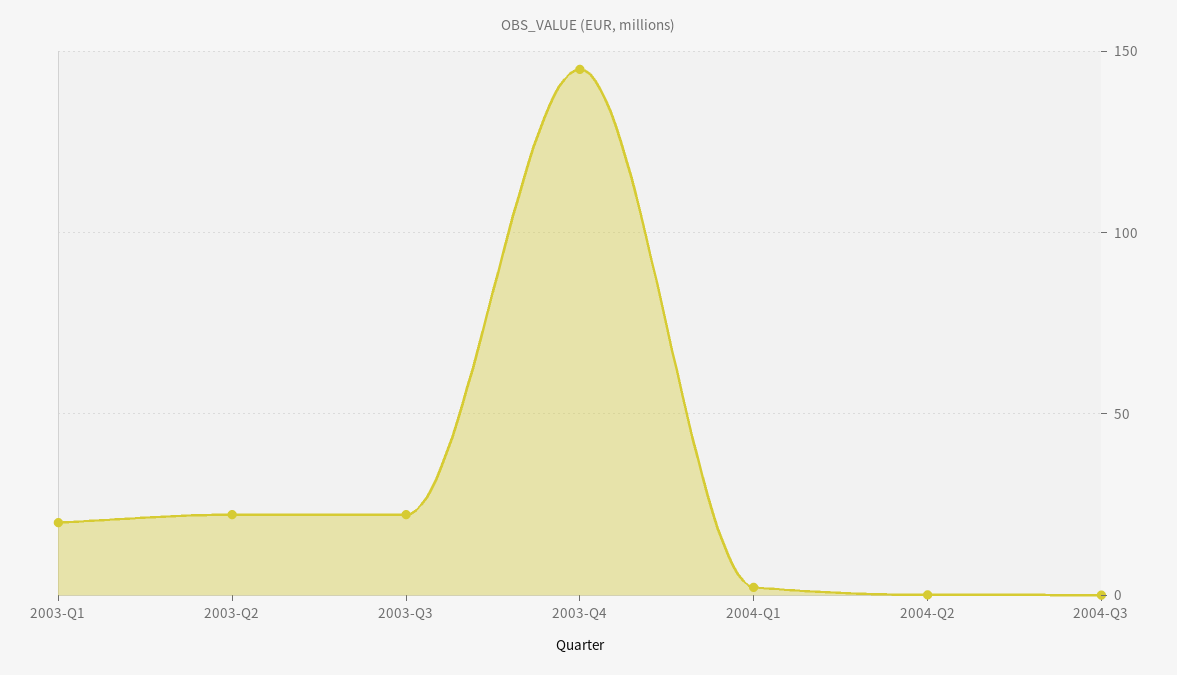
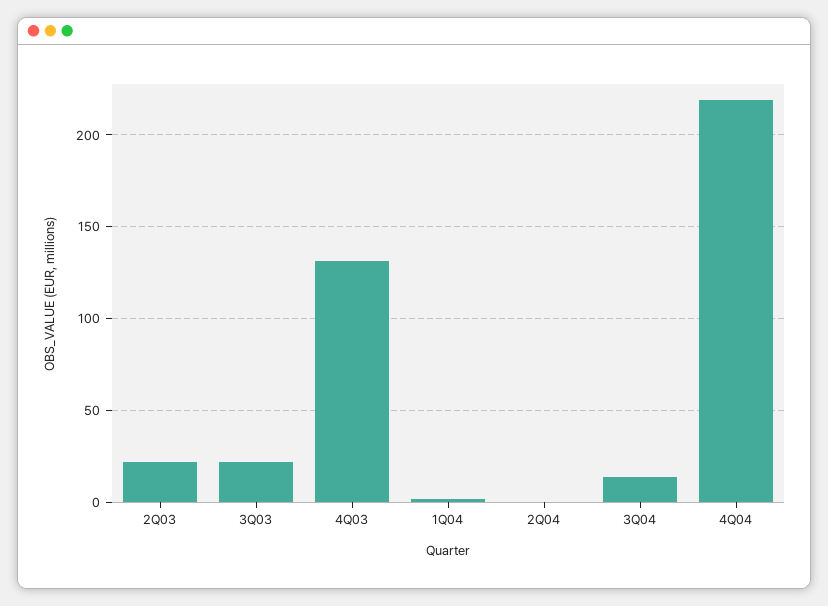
2003-Q1: 20 -> none
2003-Q4: 145 -> 130
2004-Q3: 0 -> 15
4Q04: none -> 220

